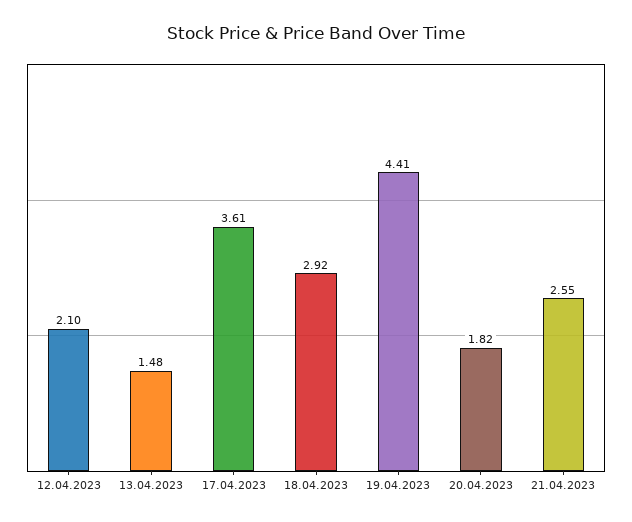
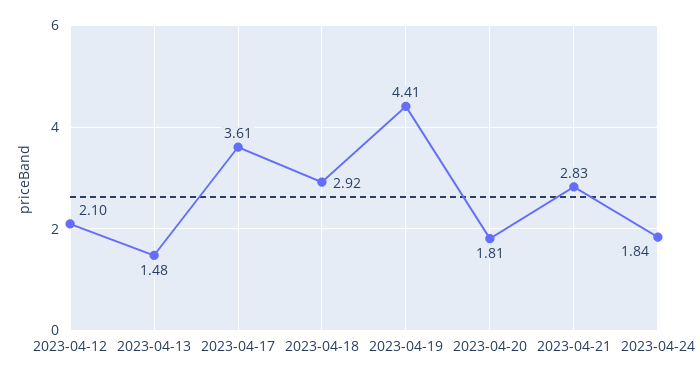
20.04.2023: 1.82 -> 1.81
21.04.2023: 2.55 -> 2.83
2023-04-24: none -> 1.84

